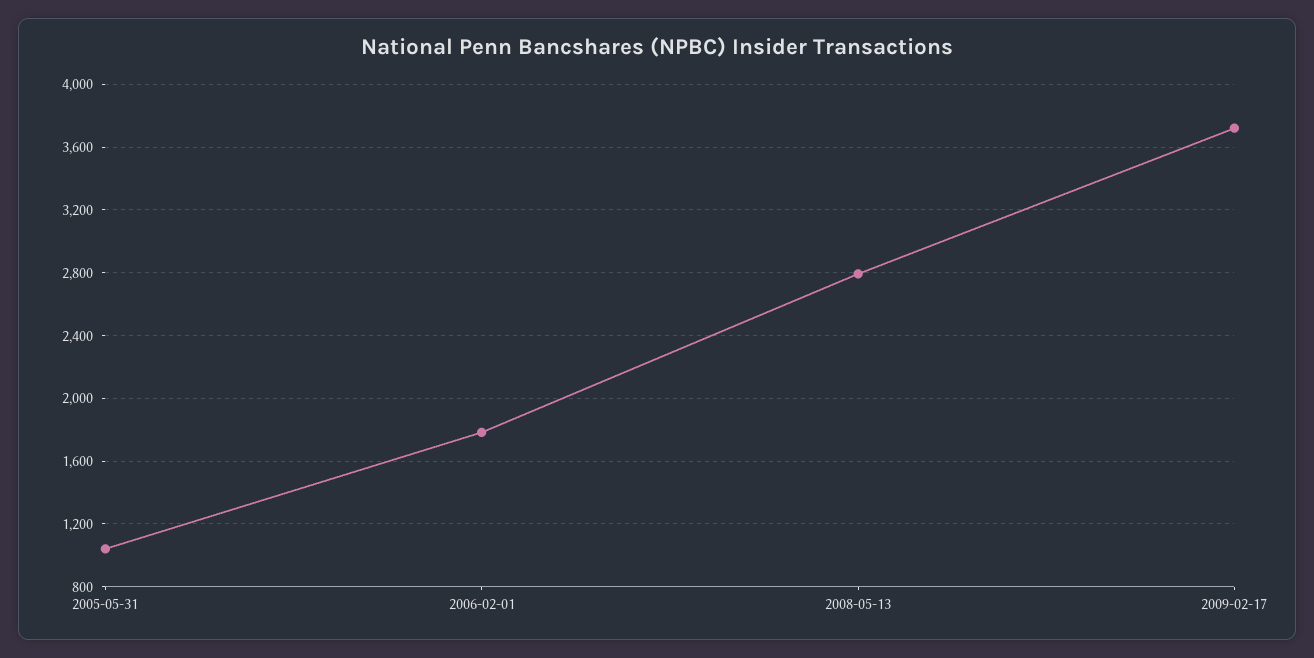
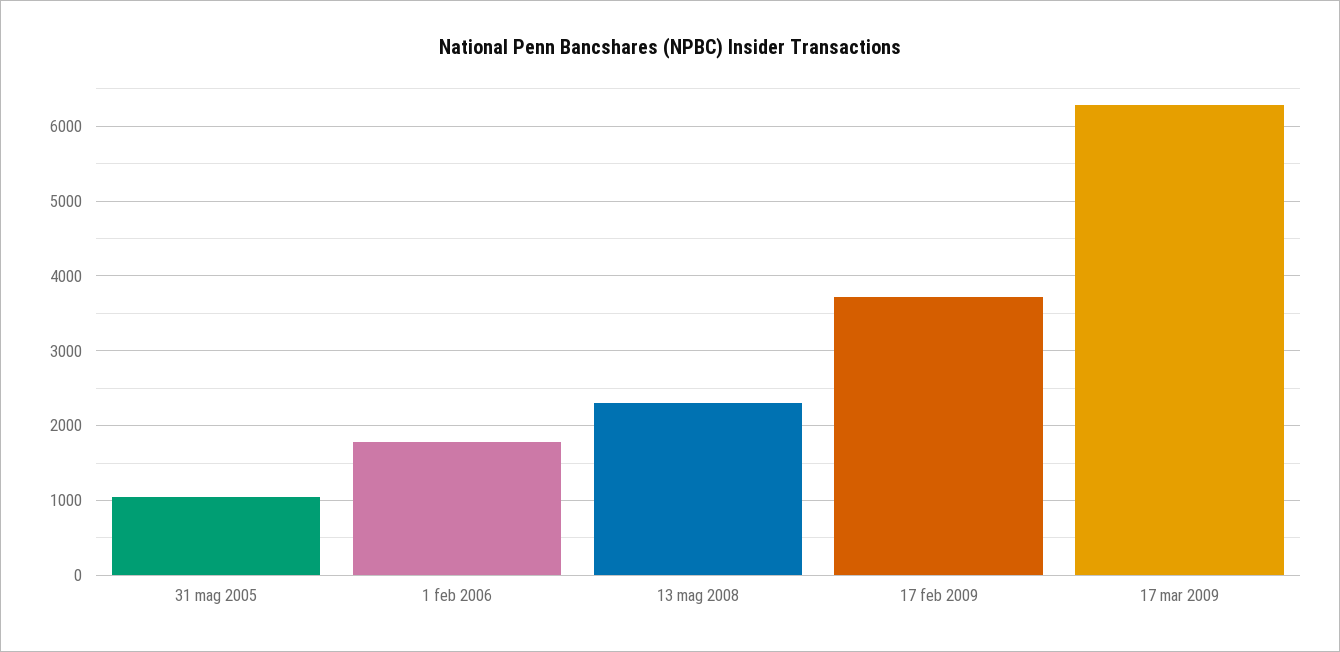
2008-05-13: 2800 -> 2300
17 mar 2009: none -> 6300

